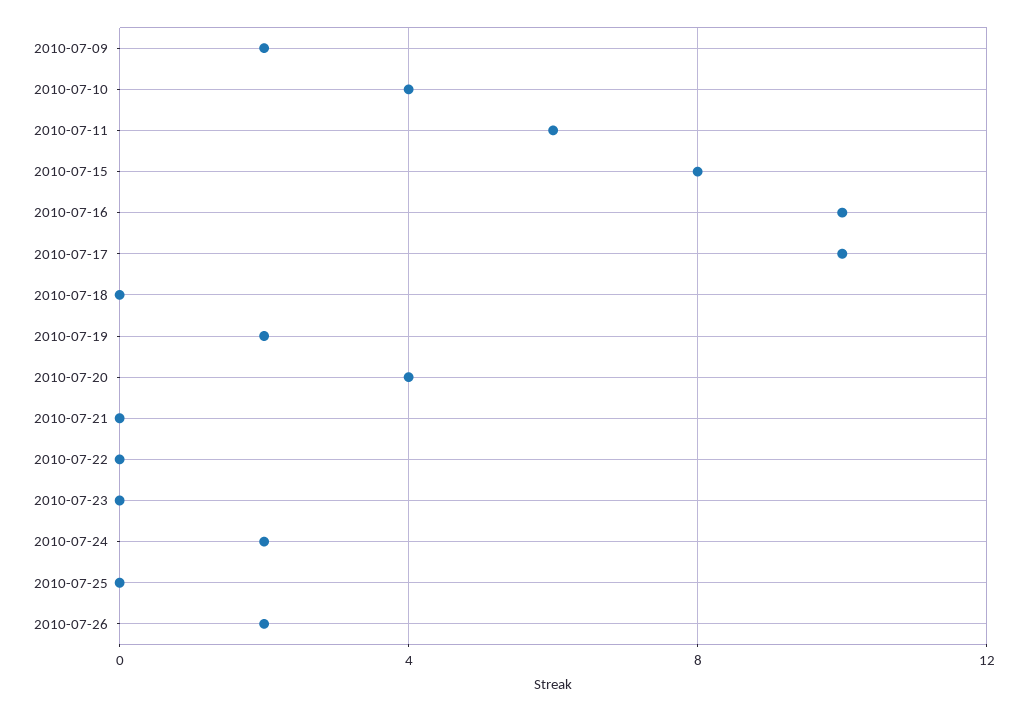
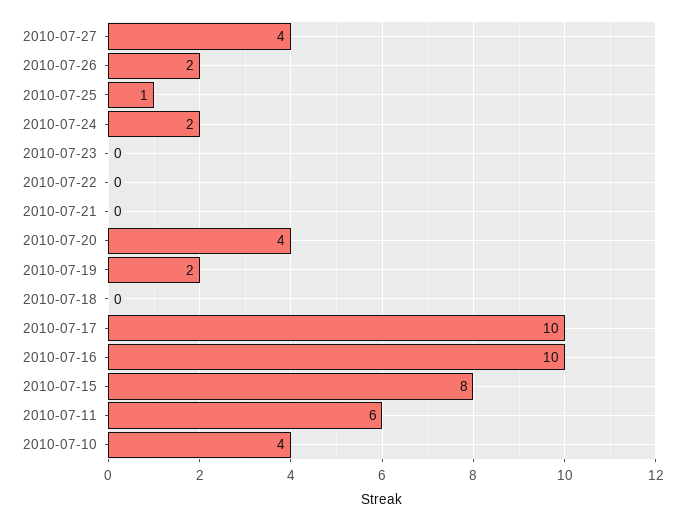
2010-07-09: 2 -> none
2010-07-25: 0 -> 1
2010-07-27: none -> 4

